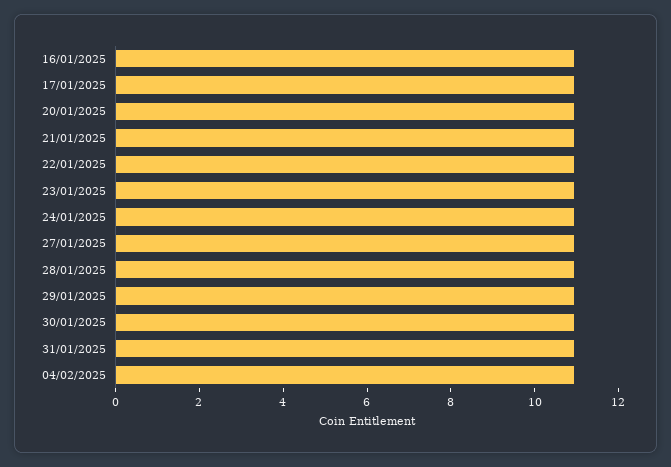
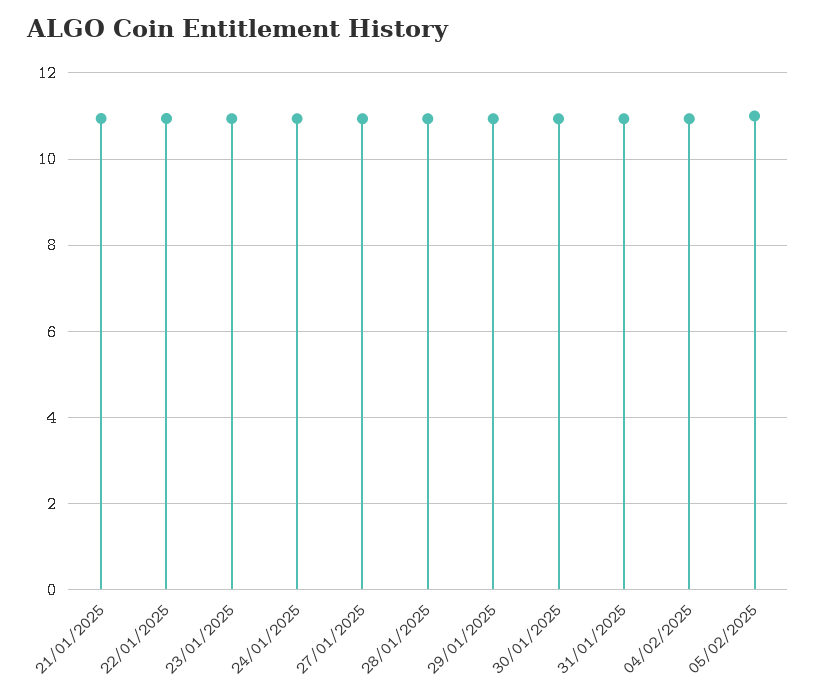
16/01/2025: 11 -> none
17/01/2025: 11 -> none
20/01/2025: 11 -> none
05/02/2025: none -> 11

